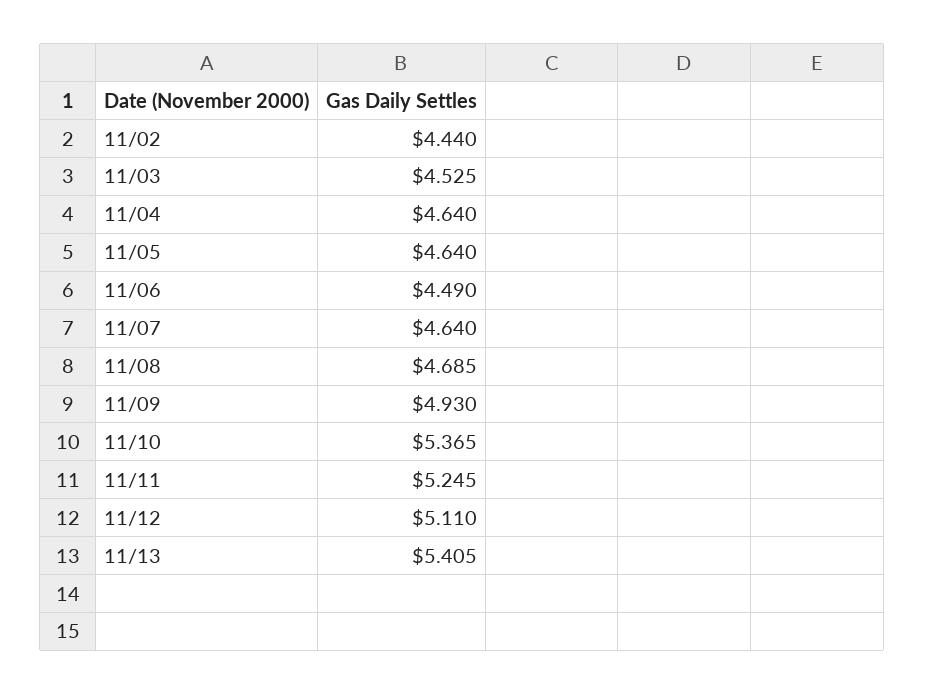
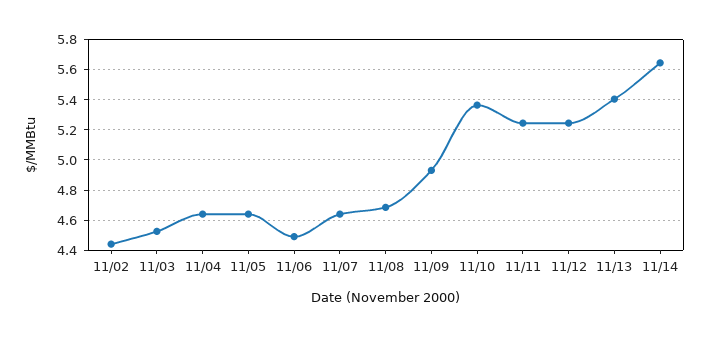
11/12: 5.11 -> 5.25
11/14: none -> 5.65

